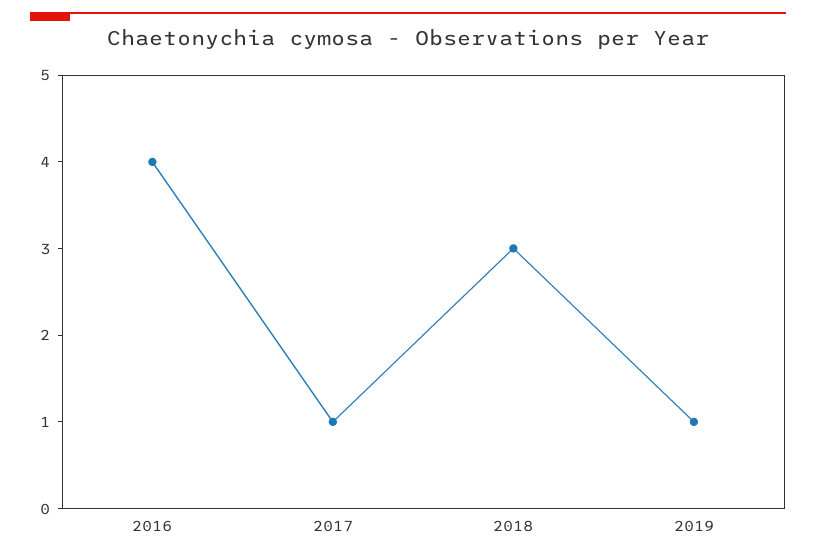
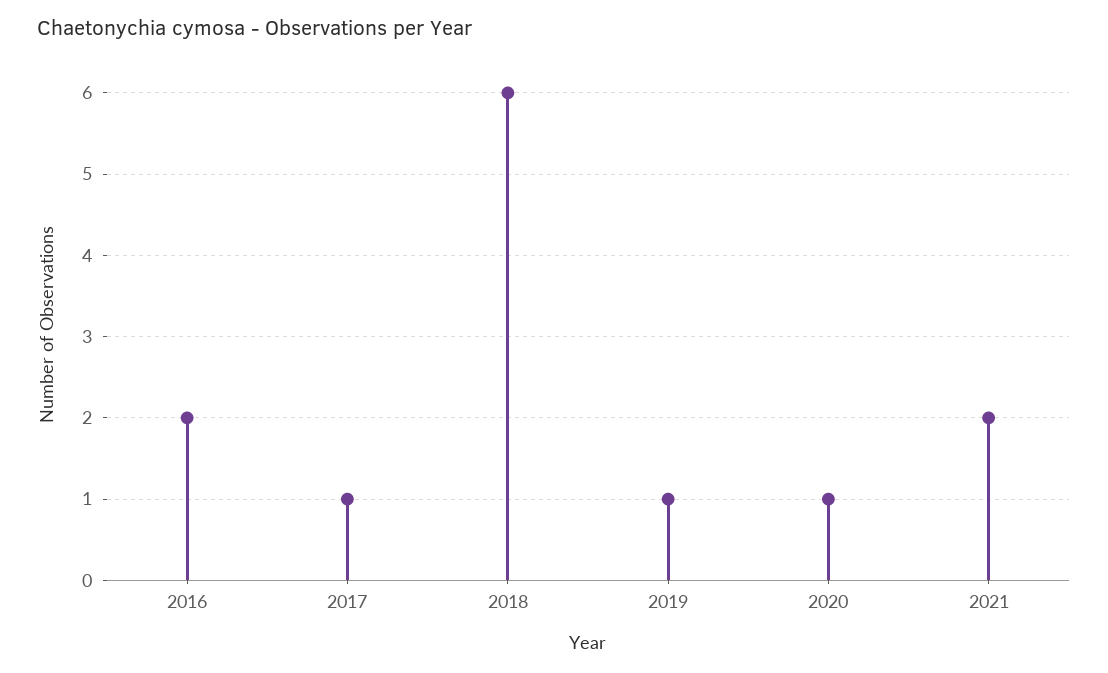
2016: 4 -> 2
2018: 3 -> 6
2020: none -> 1
2021: none -> 2

